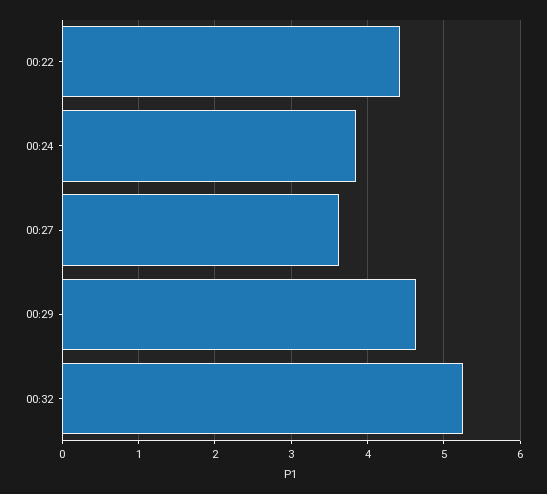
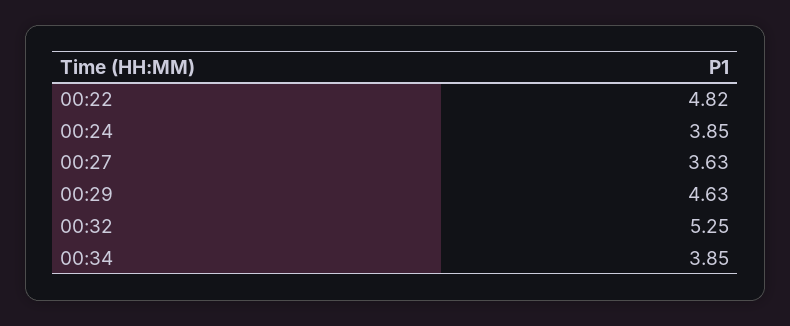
00:22: 4.4 -> 4.82
00:34: none -> 3.85

